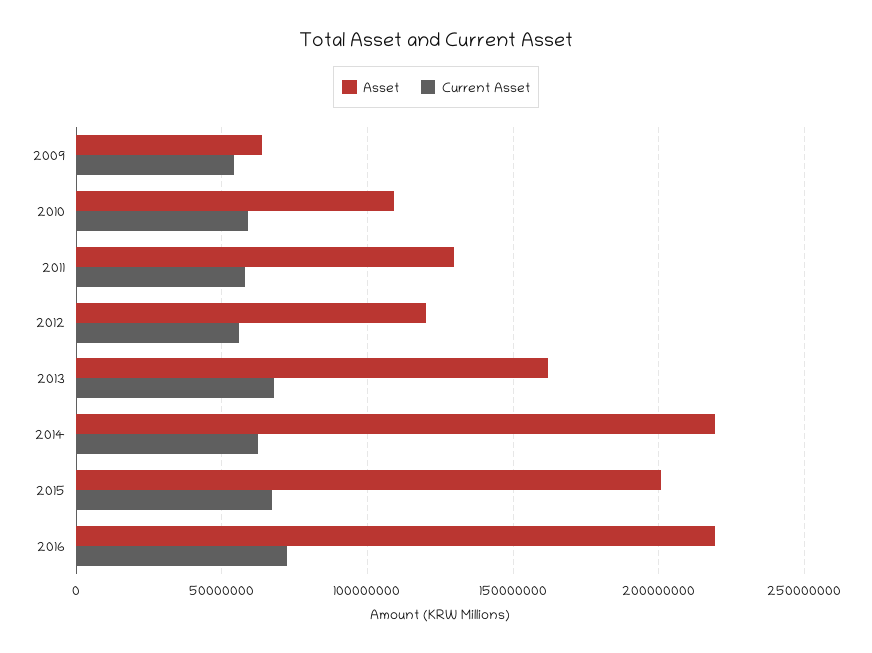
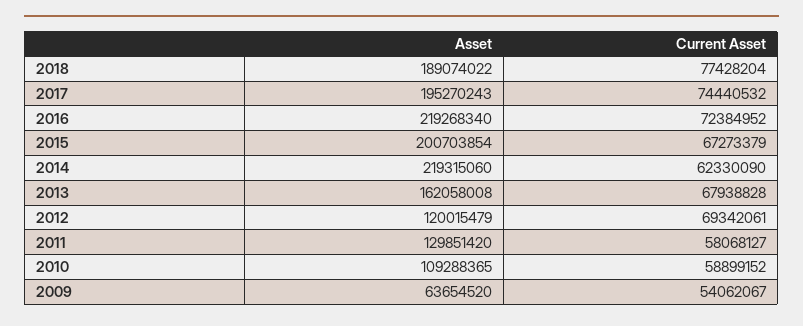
Current Asset, 2012: 55000000 -> 69342061
Asset, 2018: none -> 189074022
Current Asset, 2018: none -> 77428204
Asset, 2017: none -> 195270243
Current Asset, 2017: none -> 74440532

